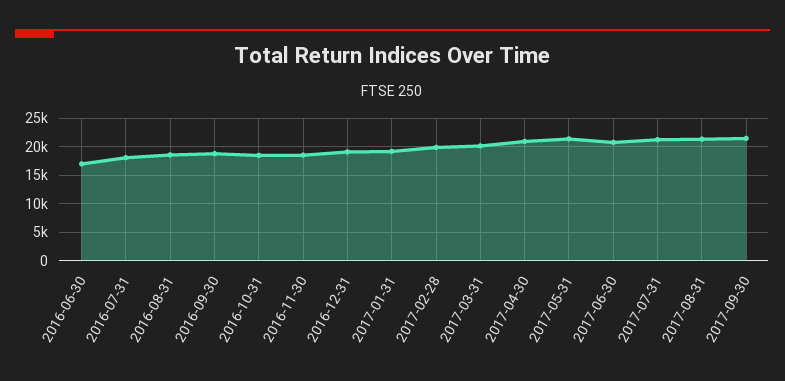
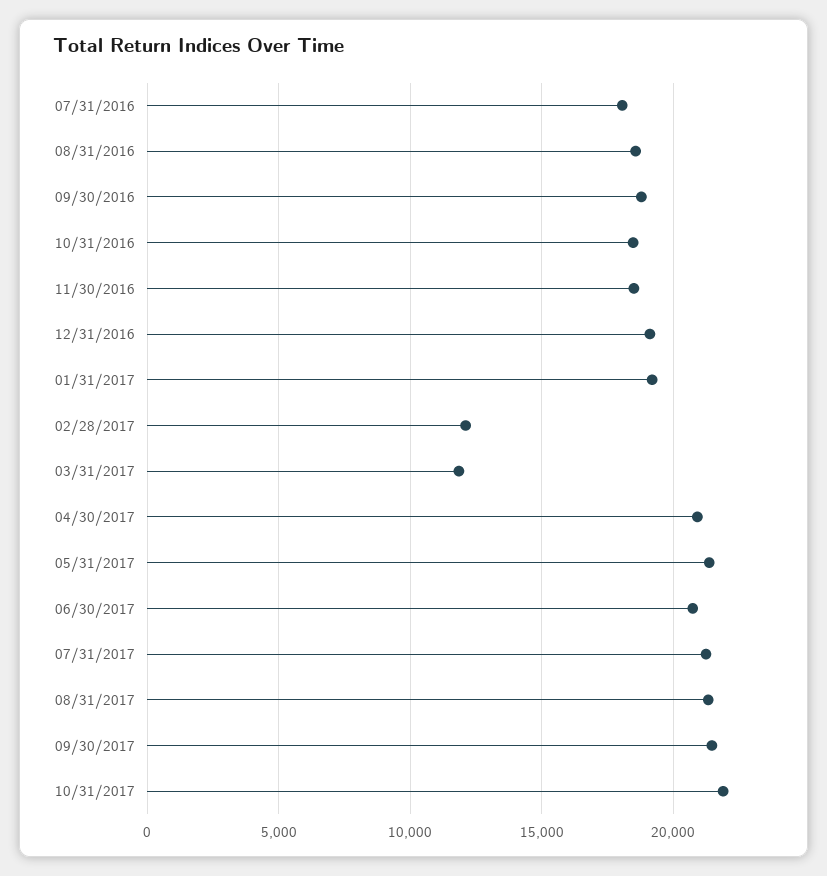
2016-06-30: 17500 -> none
2017-02-28: 20000 -> 12000
2017-03-31: 20000 -> 12000
10/31/2017: none -> 22000

